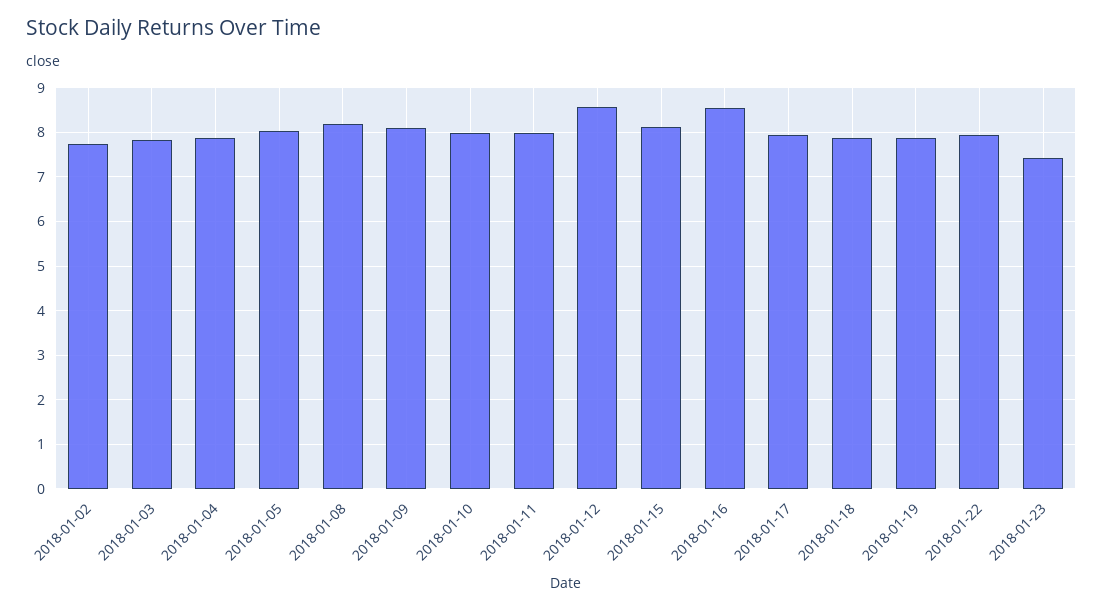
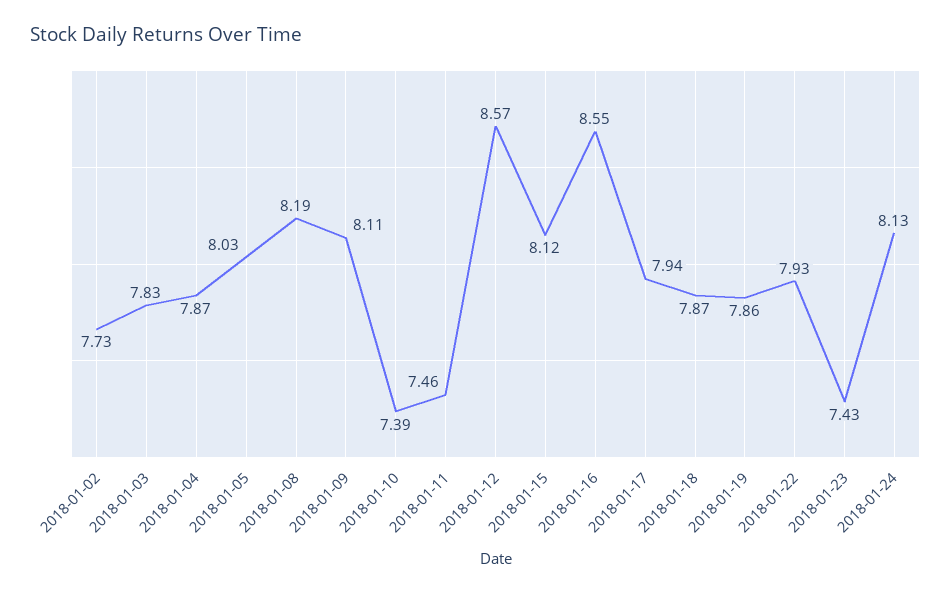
2018-01-10: 8 -> 7.39
2018-01-11: 8 -> 7.46
2018-01-24: none -> 8.13

